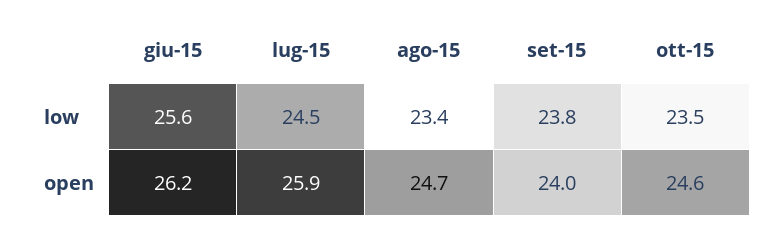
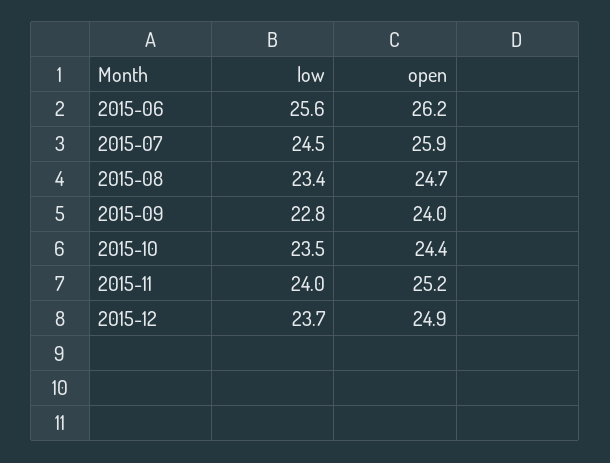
set-15, low: 23.8 -> 22.8
ott-15, open: 24.6 -> 24.4
2015-11, low: none -> 24
2015-11, open: none -> 25.2
2015-12, low: none -> 23.7
2015-12, open: none -> 24.9

